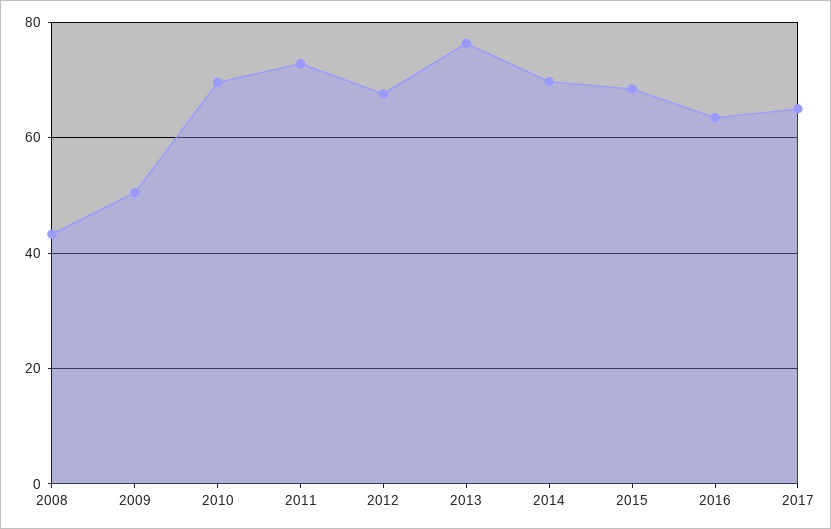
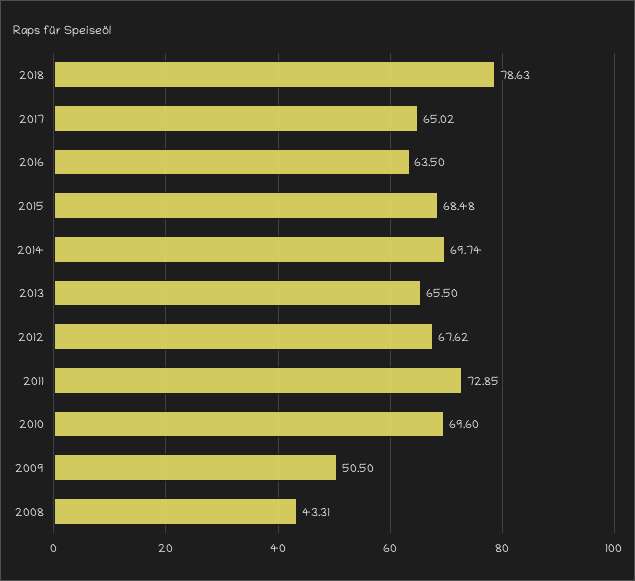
2013: 76 -> 65.5
2018: none -> 78.63

